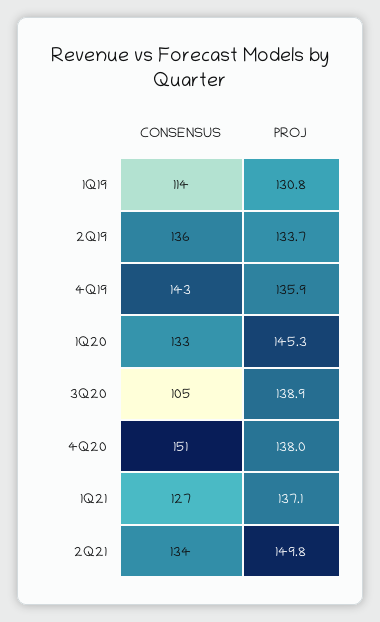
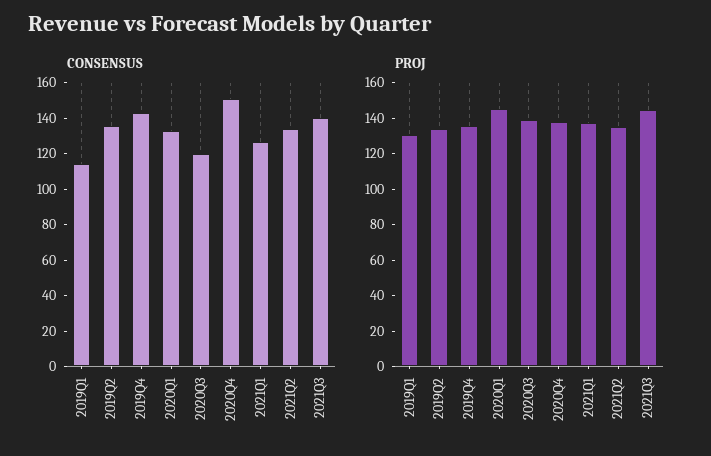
CONSENSUS, 3Q20: 105 -> 120
PROJ, 2Q21: 149.8 -> 135
CONSENSUS, 2021Q3: none -> 140
PROJ, 2021Q3: none -> 145

